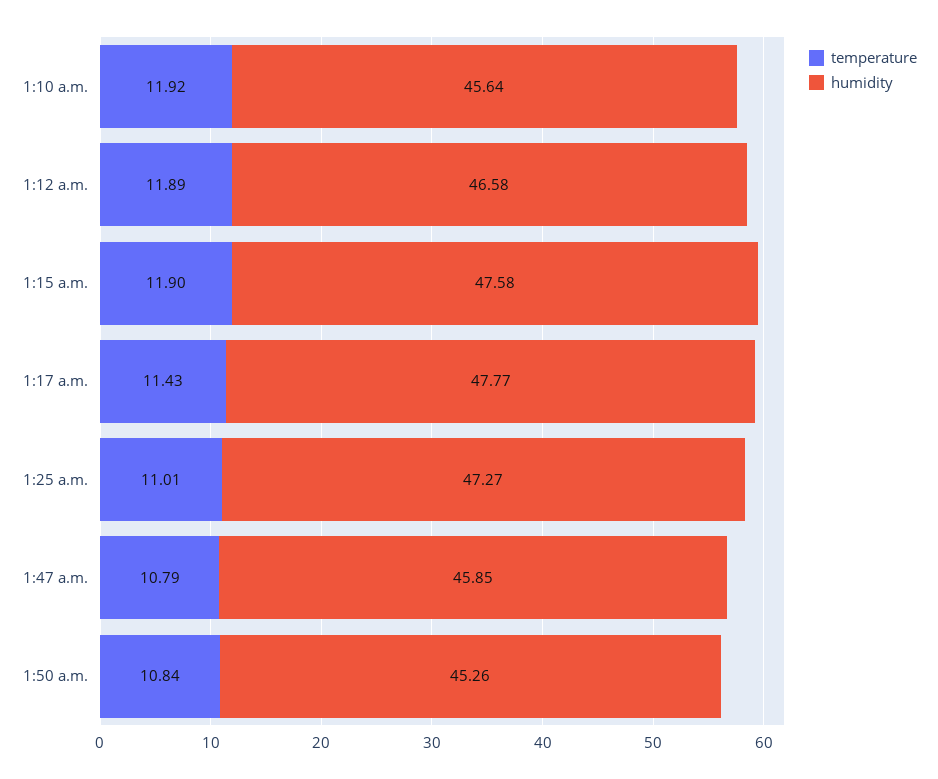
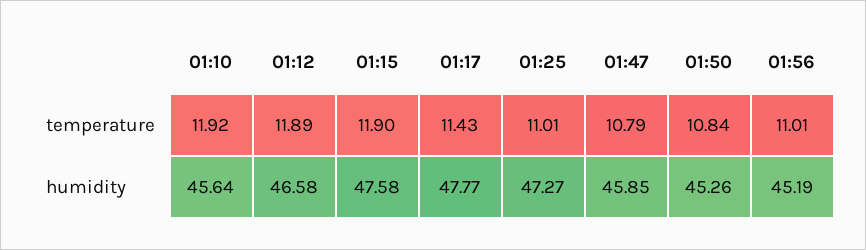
temperature, 01:56: none -> 11.01
humidity, 01:56: none -> 45.19

